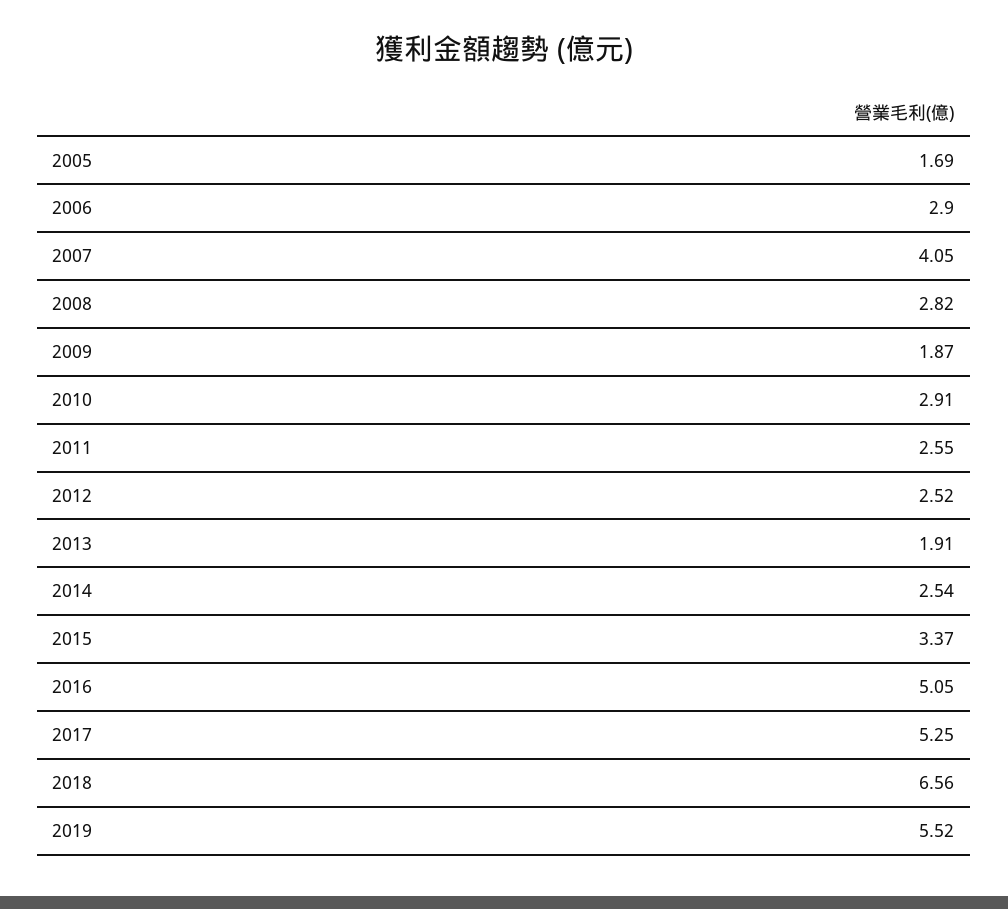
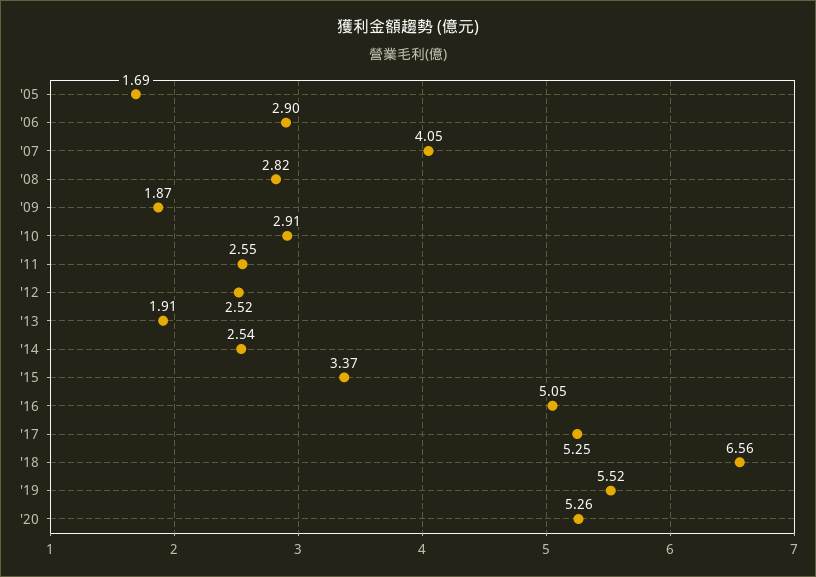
'20: none -> 5.26

